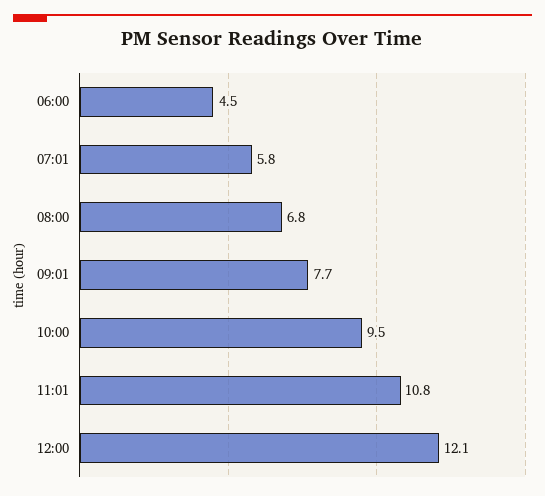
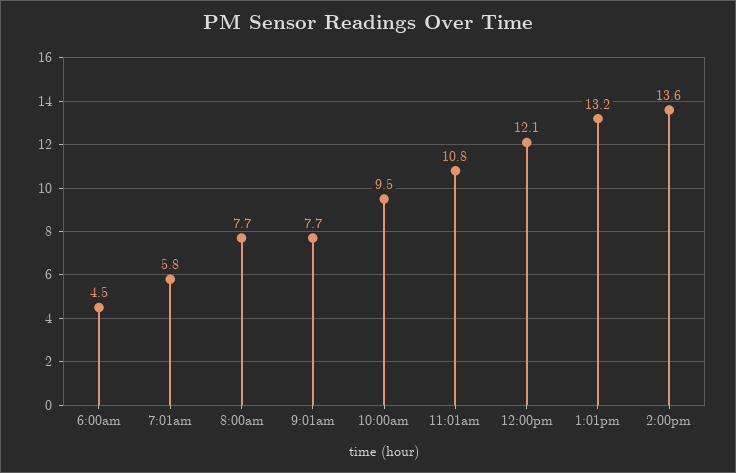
08:00: 6.8 -> 7.7
1:01pm: none -> 13.2
2:00pm: none -> 13.6

